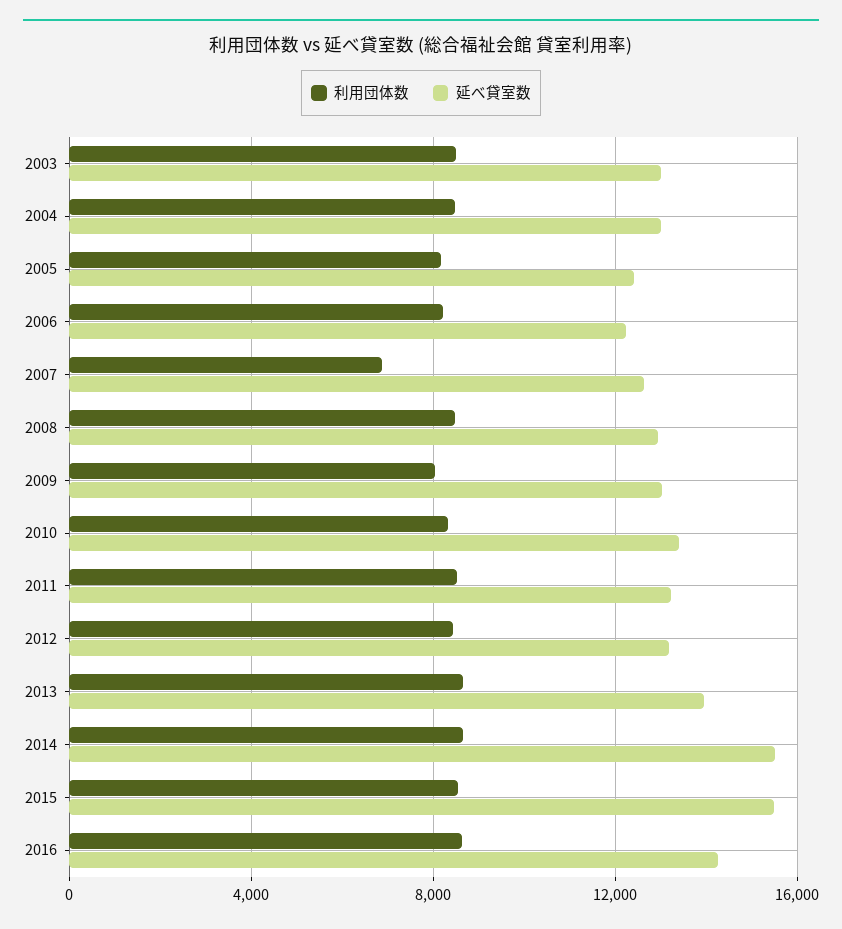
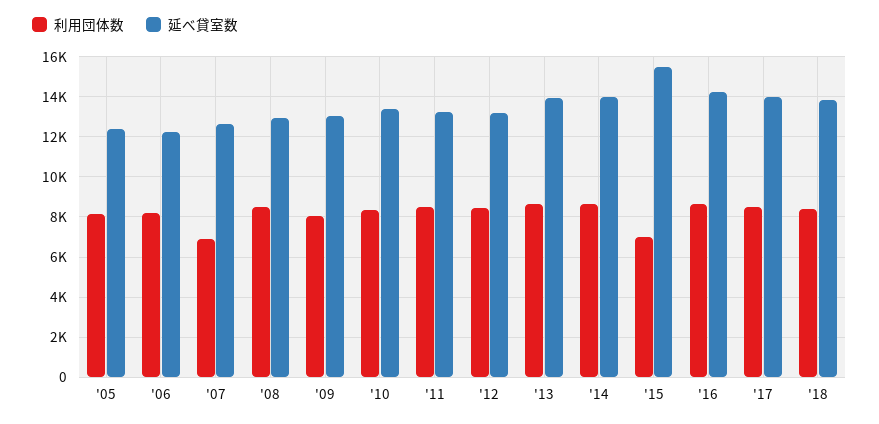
利用団体数, 2003: 8500 -> none
延べ貸室数, 2003: 13000 -> none
利用団体数, 2004: 8500 -> none
延べ貸室数, 2004: 13000 -> none
延べ貸室数, 2014: 15500 -> 14000
利用団体数, 2015: 8500 -> 7000
利用団体数, '17: none -> 8500
延べ貸室数, '17: none -> 14000
利用団体数, '18: none -> 8500
延べ貸室数, '18: none -> 14000

